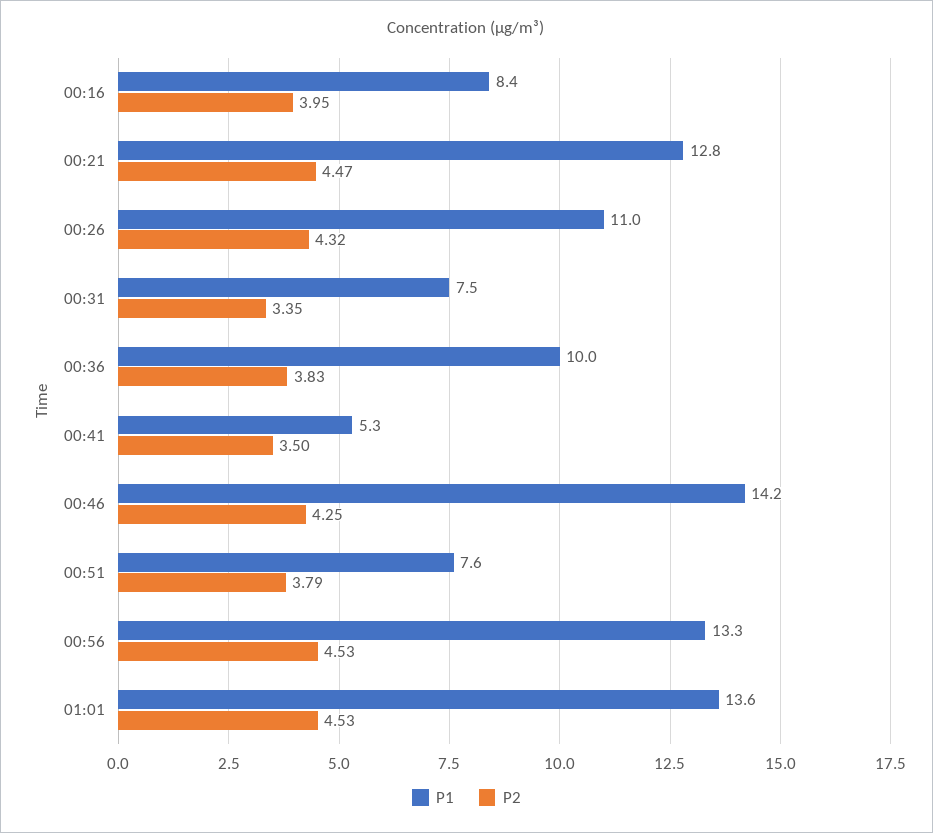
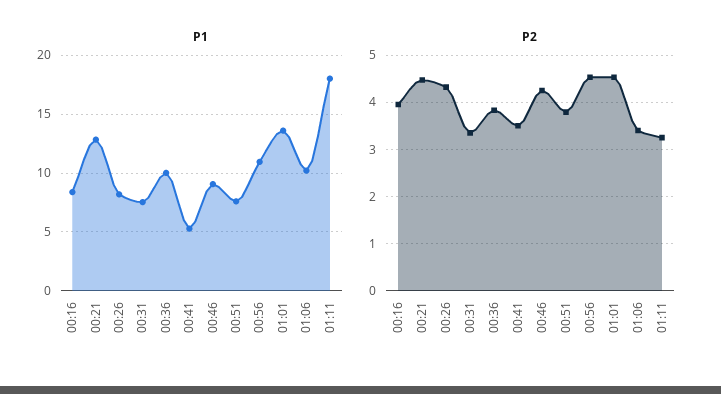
P1, 00:26: 11 -> 8
P1, 00:46: 14.2 -> 9
P1, 00:56: 13.3 -> 11
P1, 01:06: none -> 10
P1, 01:11: none -> 18
P2, 01:06: none -> 3.4
P2, 01:11: none -> 3.2

